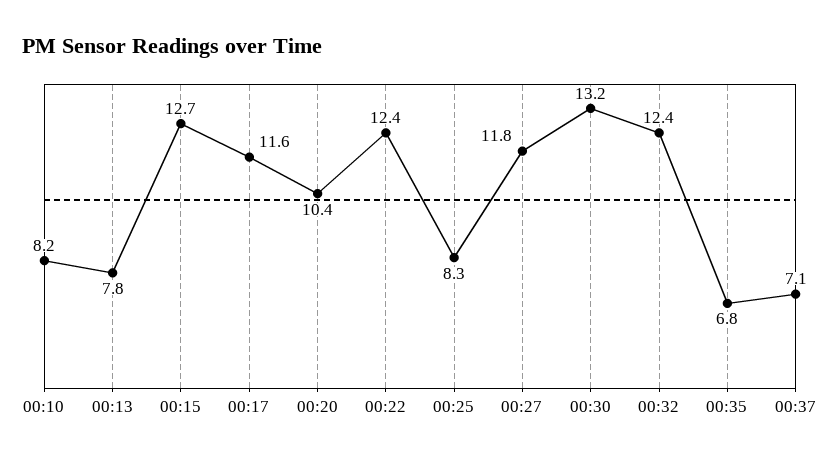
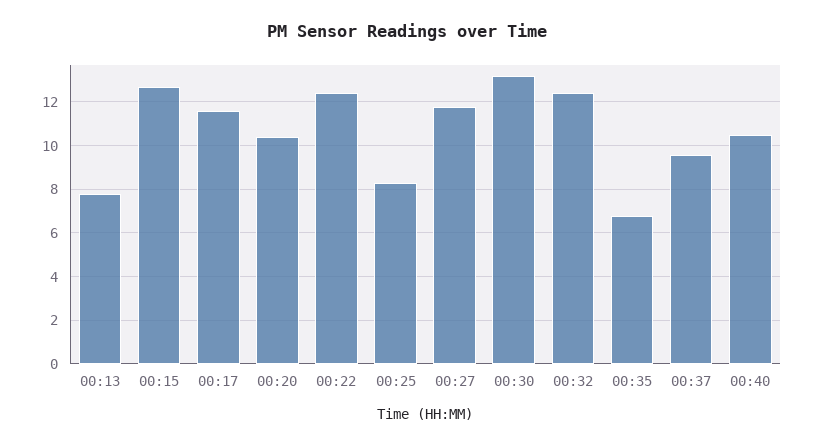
00:10: 8.2 -> none
00:37: 7.1 -> 9.5
00:40: none -> 10.5

